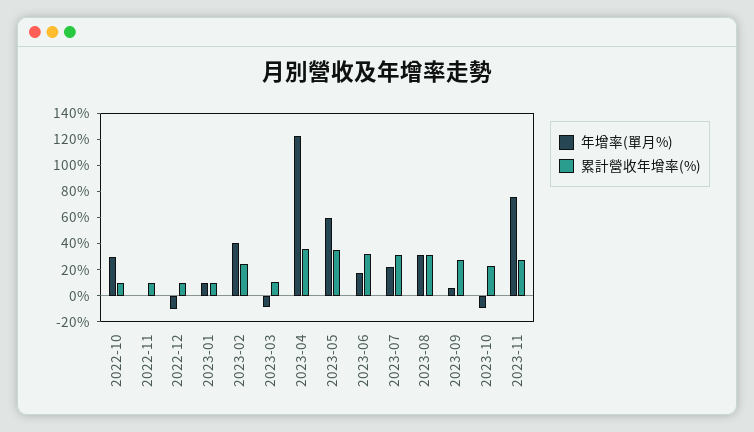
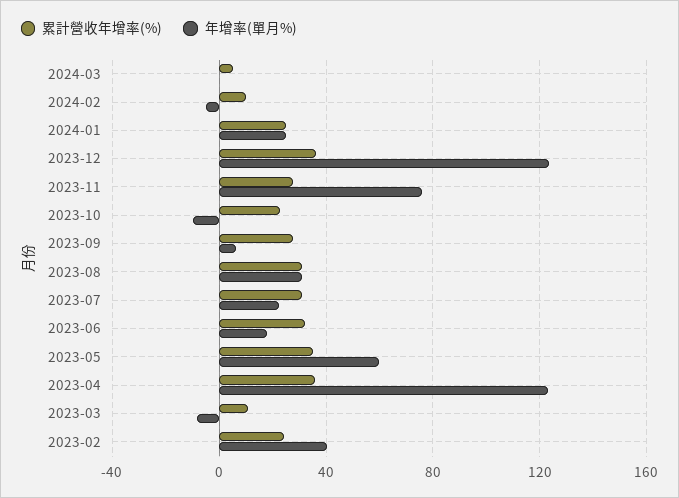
年增率(單月%), 2022-10: 30 -> none
累計營收年增率(%), 2022-10: 10 -> none
年增率(單月%), 2022-11: 0 -> none
累計營收年增率(%), 2022-11: 10 -> none
年增率(單月%), 2022-12: -10 -> none
累計營收年增率(%), 2022-12: 10 -> none
年增率(單月%), 2023-01: 10 -> none
累計營收年增率(%), 2023-01: 10 -> none
累計營收年增率(%), 2024-03: none -> 5
年增率(單月%), 2024-03: none -> 0
累計營收年增率(%), 2024-02: none -> 10
年增率(單月%), 2024-02: none -> -5
累計營收年增率(%), 2024-01: none -> 25
年增率(單月%), 2024-01: none -> 25
累計營收年增率(%), 2023-12: none -> 35
年增率(單月%), 2023-12: none -> 125

